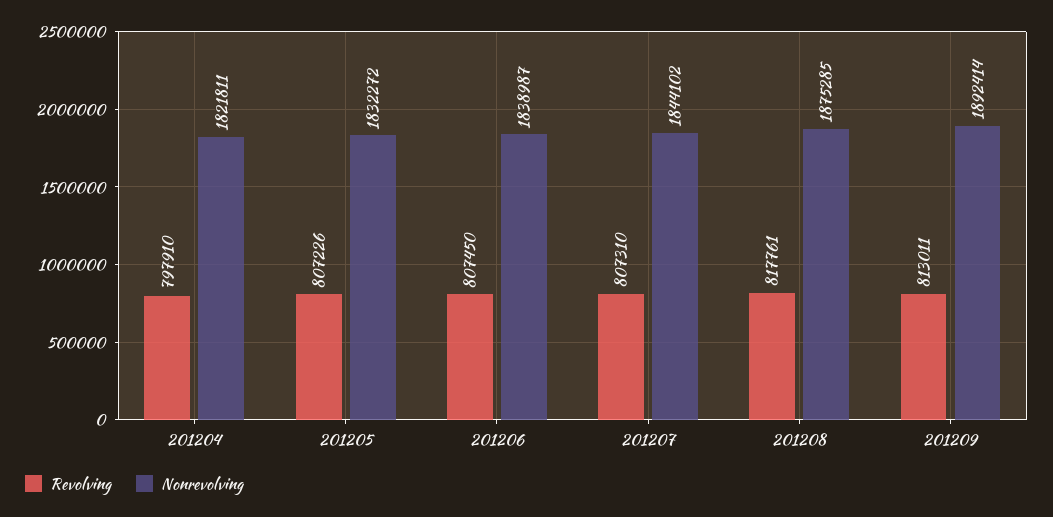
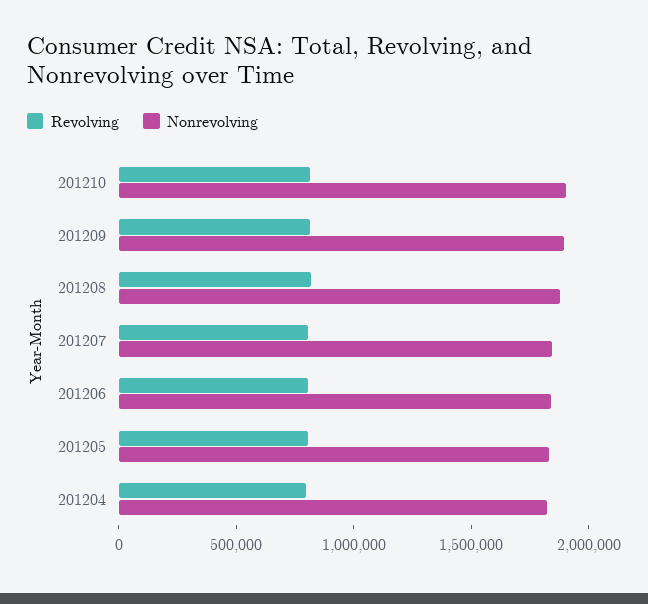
Revolving, 201210: none -> 800000
Nonrevolving, 201210: none -> 1900000

